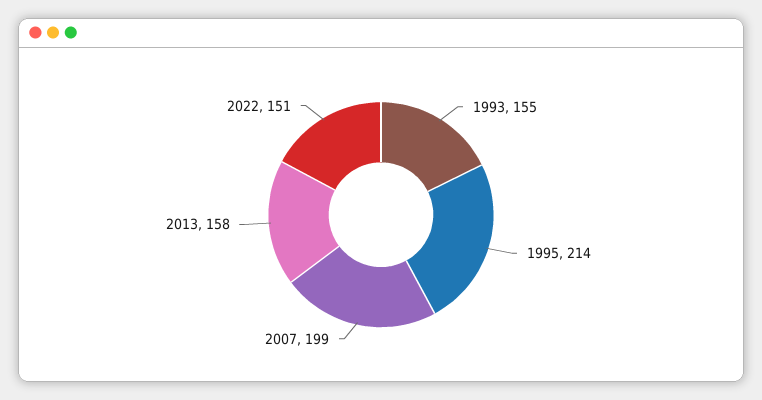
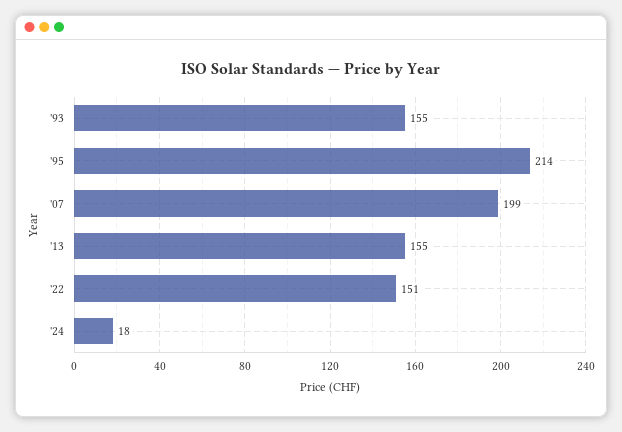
2013: 158 -> 155
'24: none -> 18

